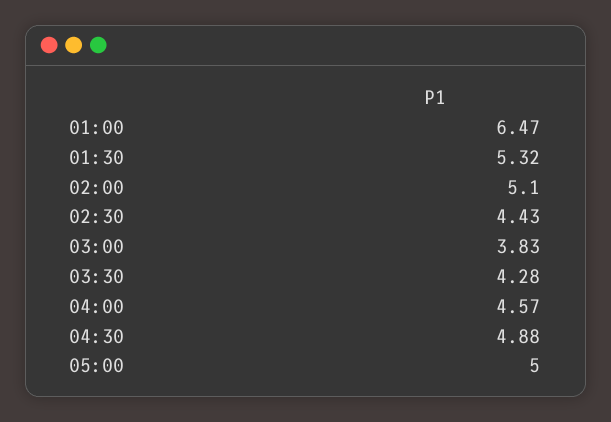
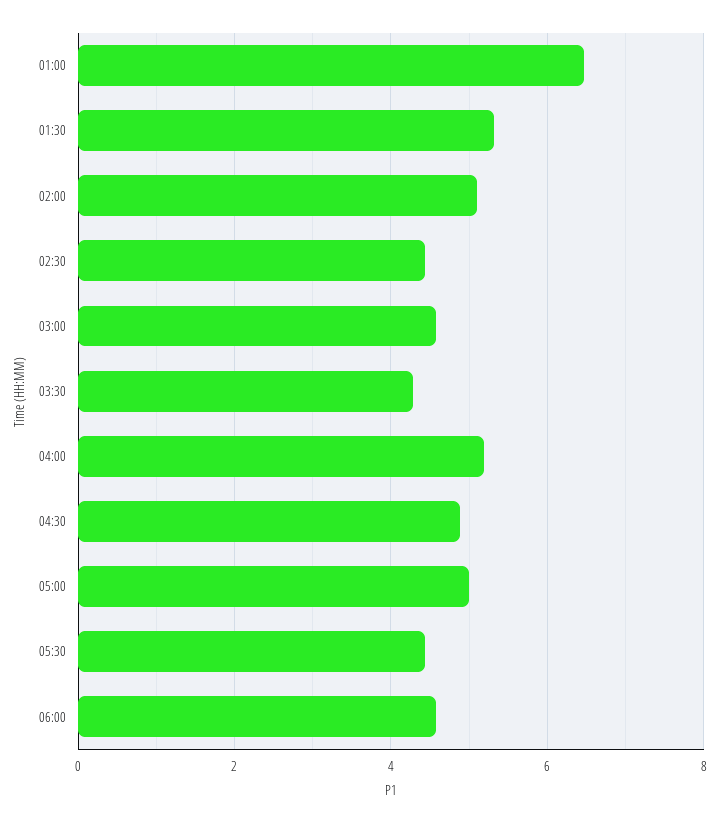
03:00: 3.83 -> 4.6
04:00: 4.57 -> 5.2
05:30: none -> 4.4
06:00: none -> 4.6

